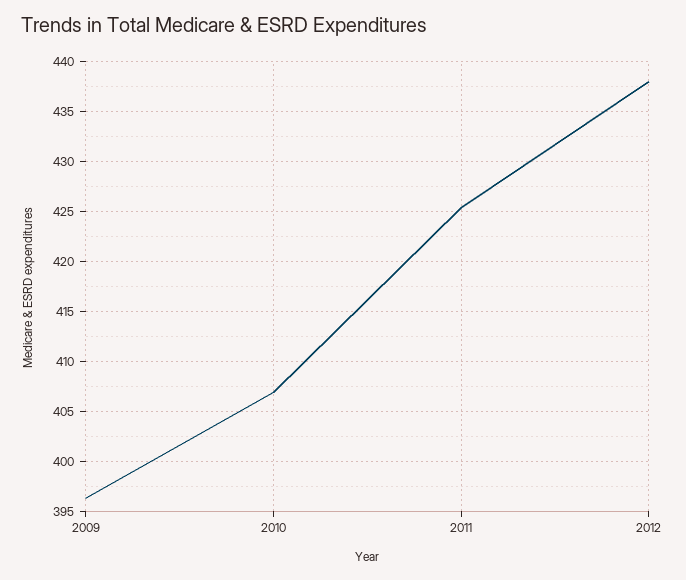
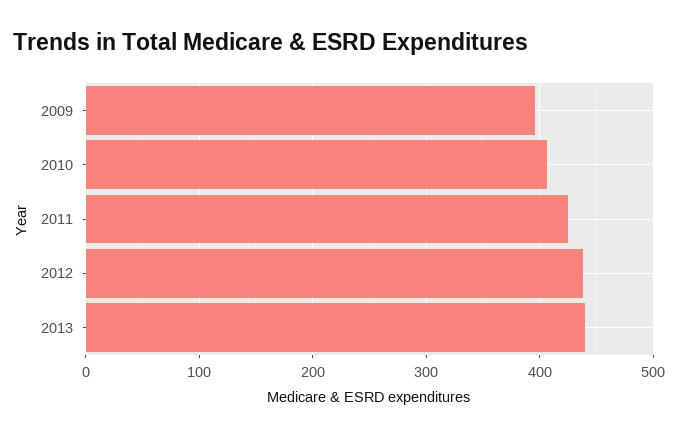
2013: none -> 440

